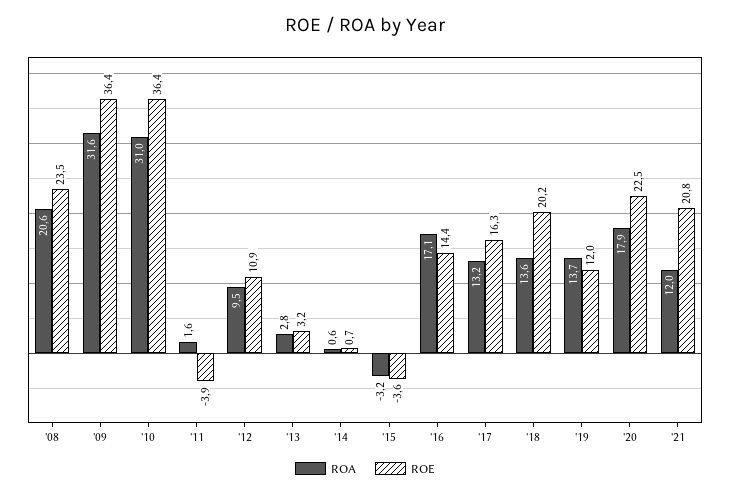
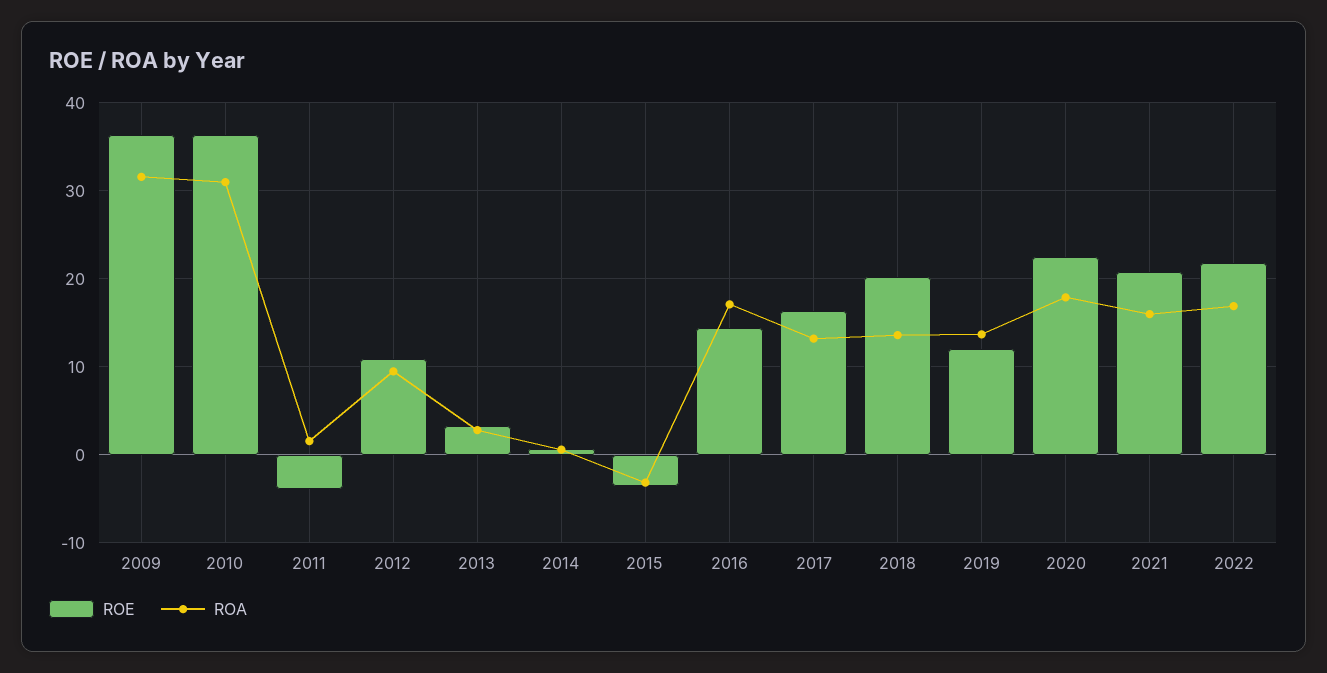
ROA, '08: 20.6 -> none
ROE, '08: 23.5 -> none
ROA, '21: 12 -> 16
ROE, 2022: none -> 22
ROA, 2022: none -> 17

